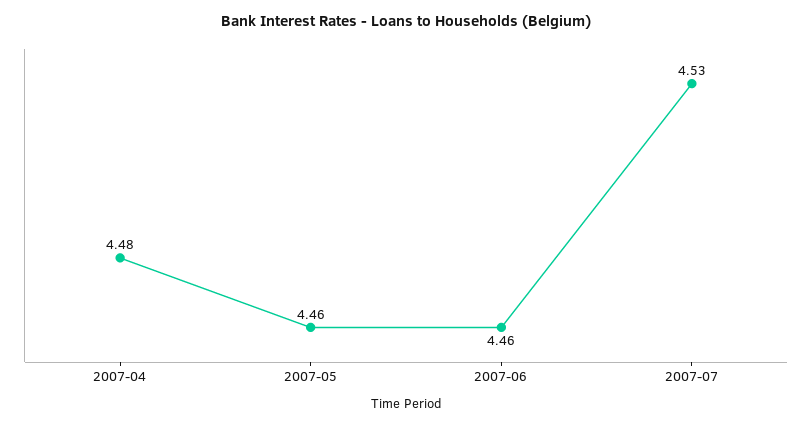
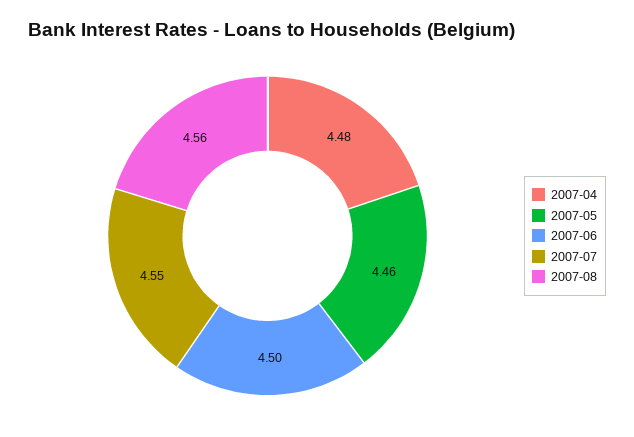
2007-06: 4.46 -> 4.5
2007-07: 4.53 -> 4.55
2007-08: none -> 4.56

